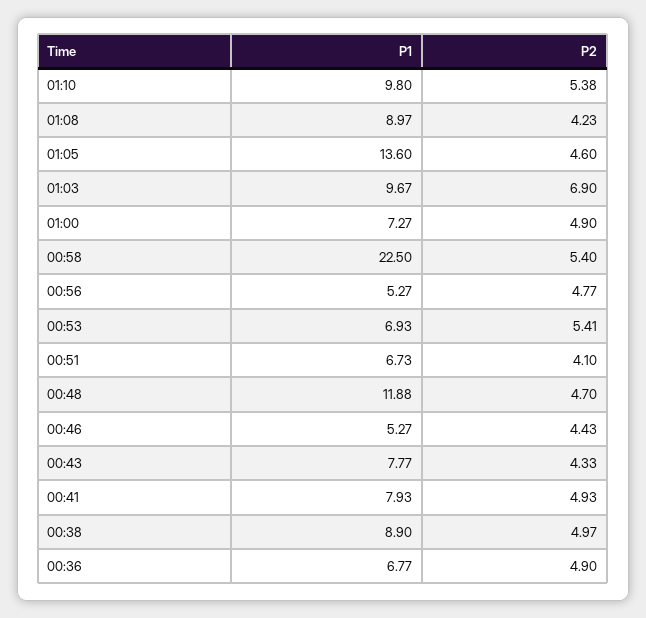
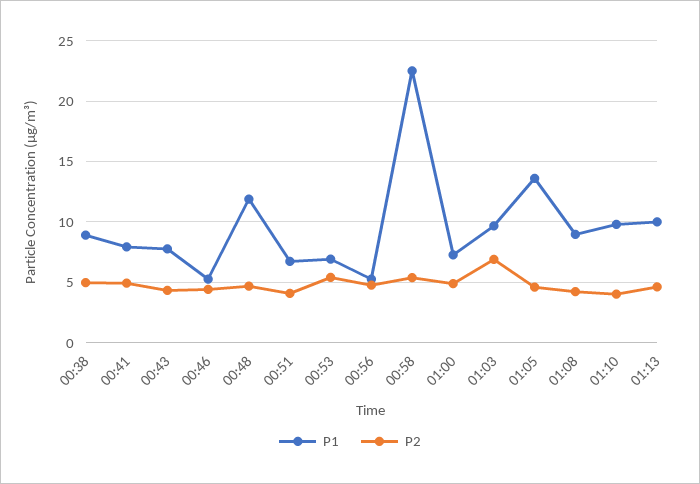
P2, 01:10: 5.38 -> 4
P1, 00:36: 6.77 -> none
P2, 00:36: 4.9 -> none
P1, 01:13: none -> 10
P2, 01:13: none -> 4.5

